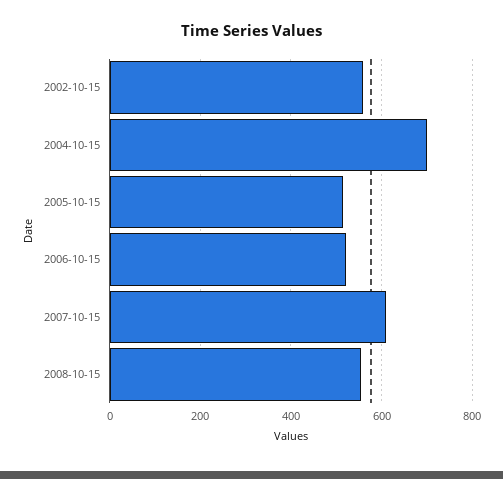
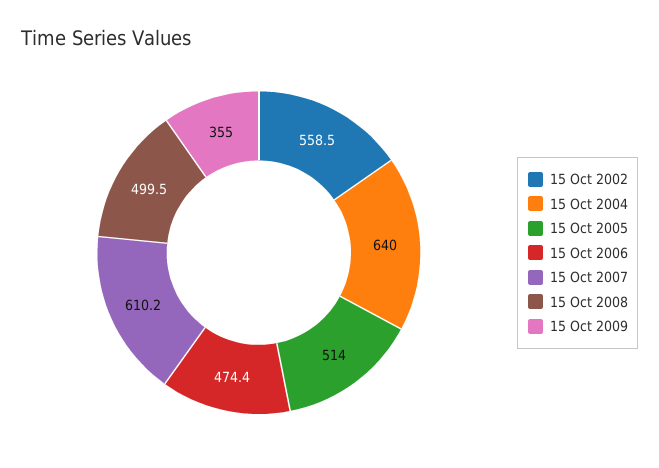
2004-10-15: 700 -> 640
2006-10-15: 520 -> 474.4
2008-10-15: 560 -> 499.5
15 Oct 2009: none -> 355

